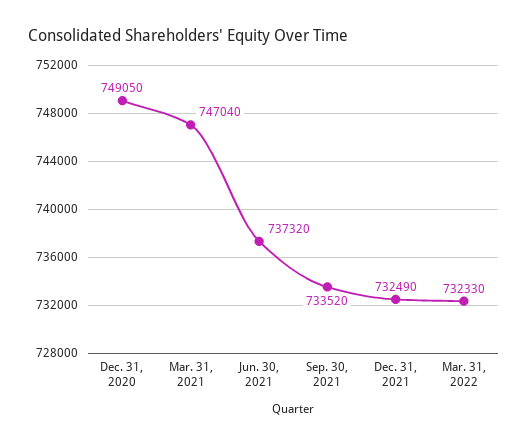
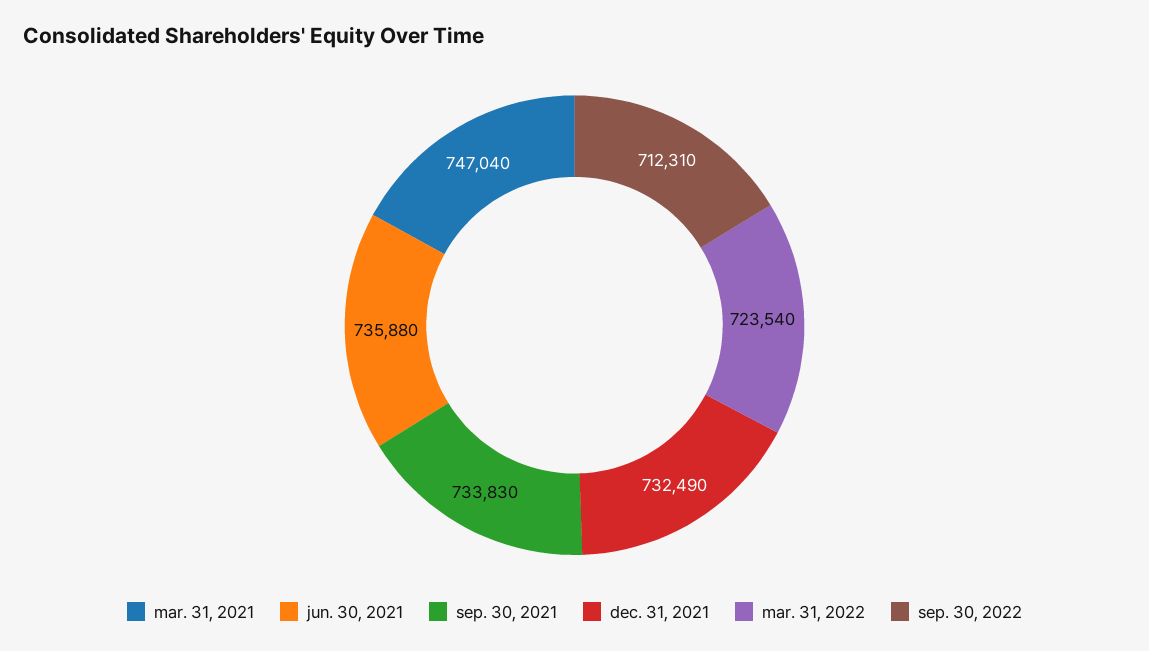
Dec. 31, 2020: 749050 -> none
Jun. 30, 2021: 737320 -> 735880
Sep. 30, 2021: 733520 -> 733830
Mar. 31, 2022: 732330 -> 723540
sep. 30, 2022: none -> 712310

